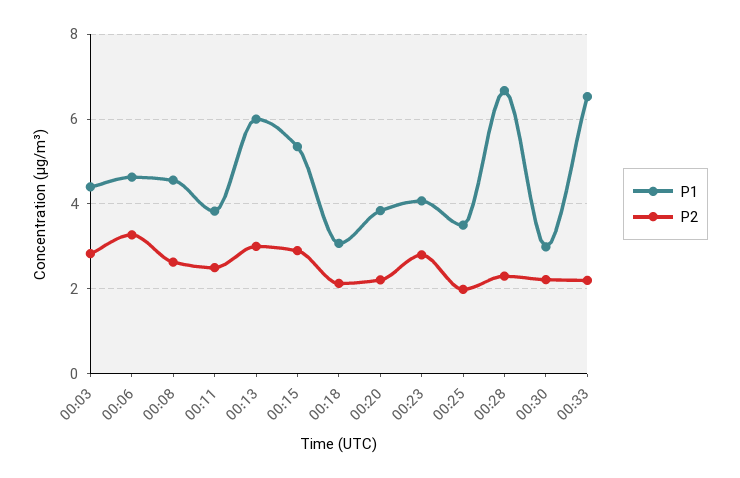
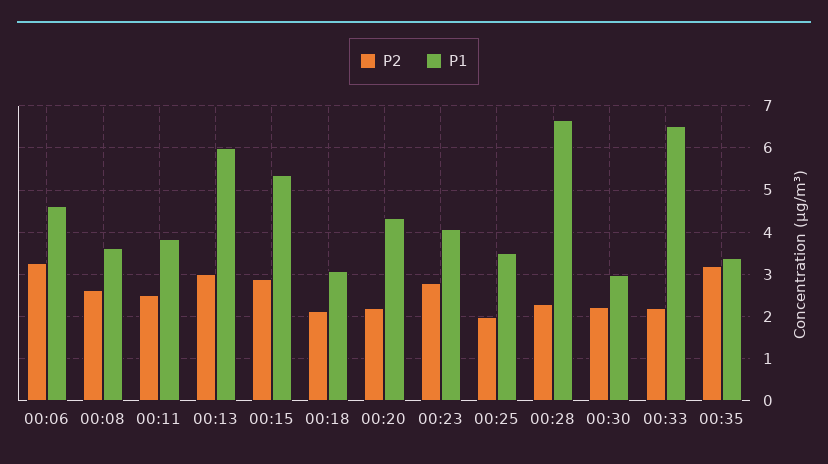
P1, 00:03: 4.4 -> none
P2, 00:03: 2.8 -> none
P1, 00:08: 4.6 -> 3.6
P1, 00:20: 3.8 -> 4.4
P2, 00:35: none -> 3.2
P1, 00:35: none -> 3.4

